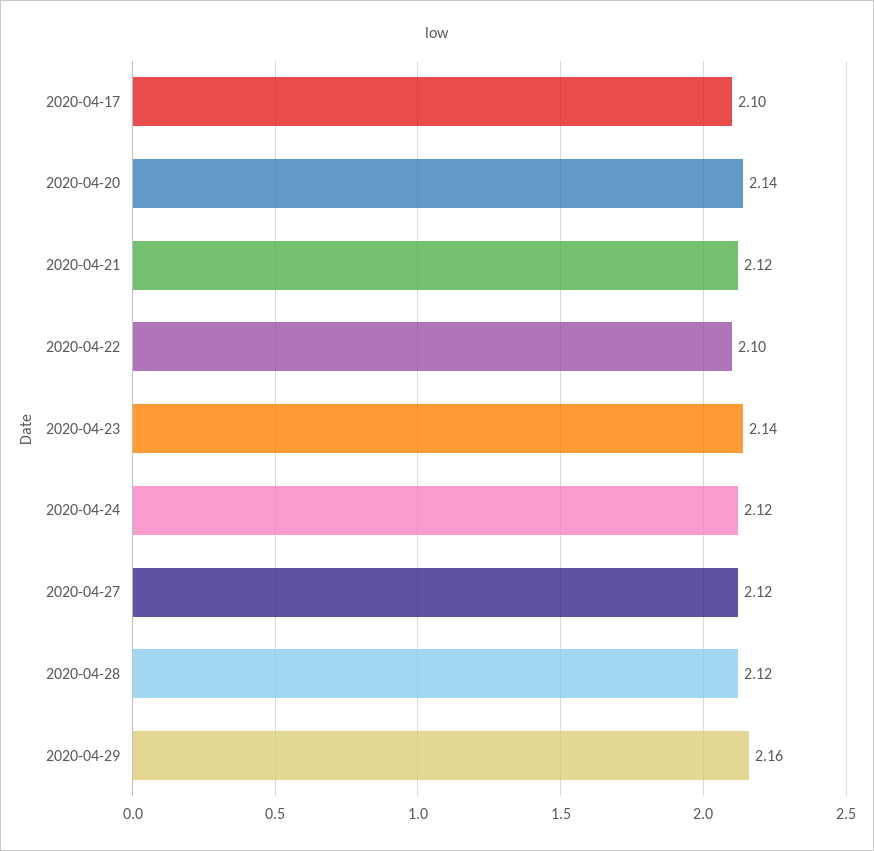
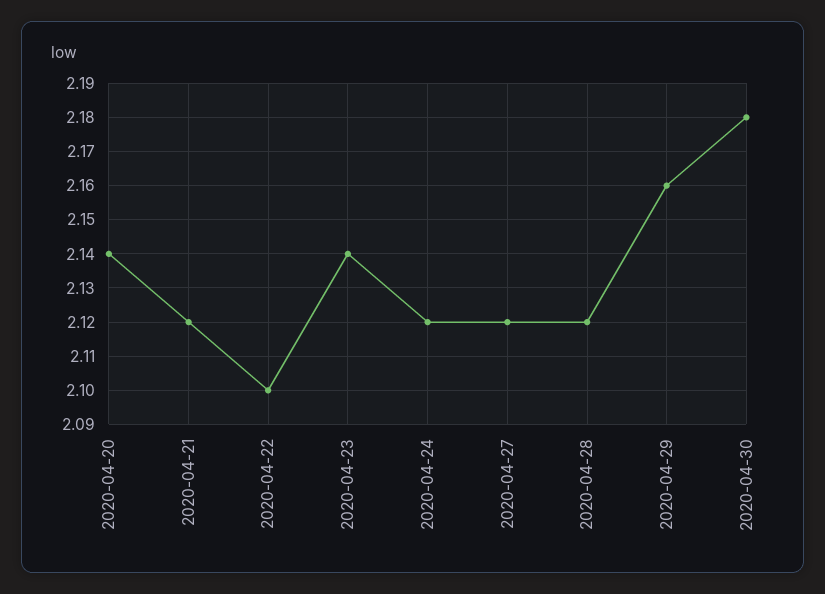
2020-04-17: 2.1 -> none
2020-04-30: none -> 2.18

